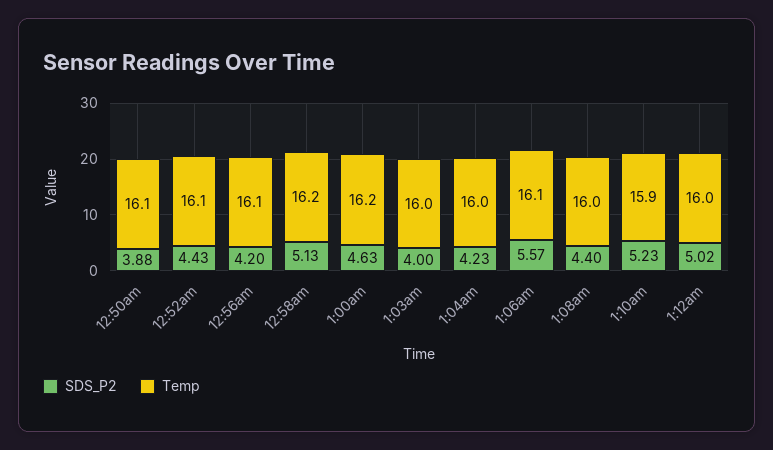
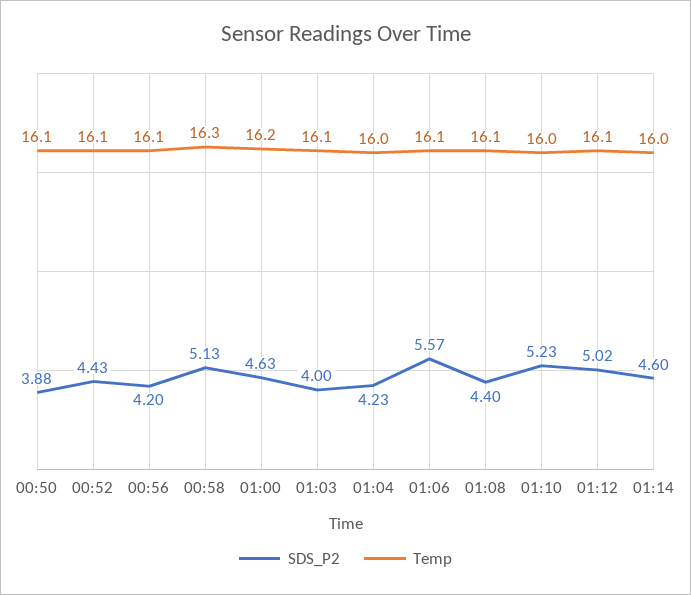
Temp, 12:58am: 16.2 -> 16.3
Temp, 1:03am: 16 -> 16.1
Temp, 1:08am: 16 -> 16.1
Temp, 1:10am: 15.9 -> 16
Temp, 1:12am: 16 -> 16.1
SDS_P2, 01:14: none -> 4.6
Temp, 01:14: none -> 16

